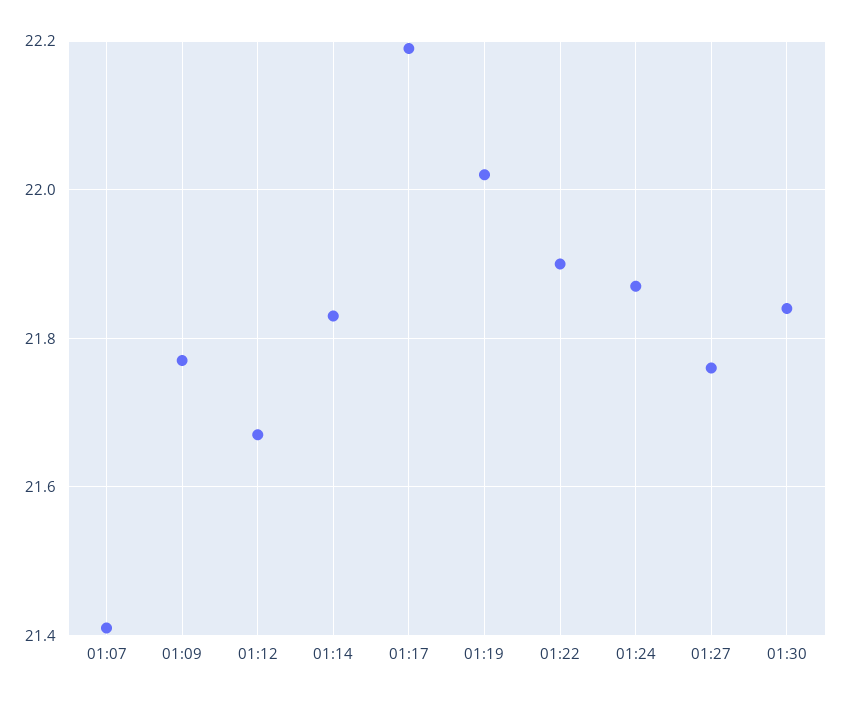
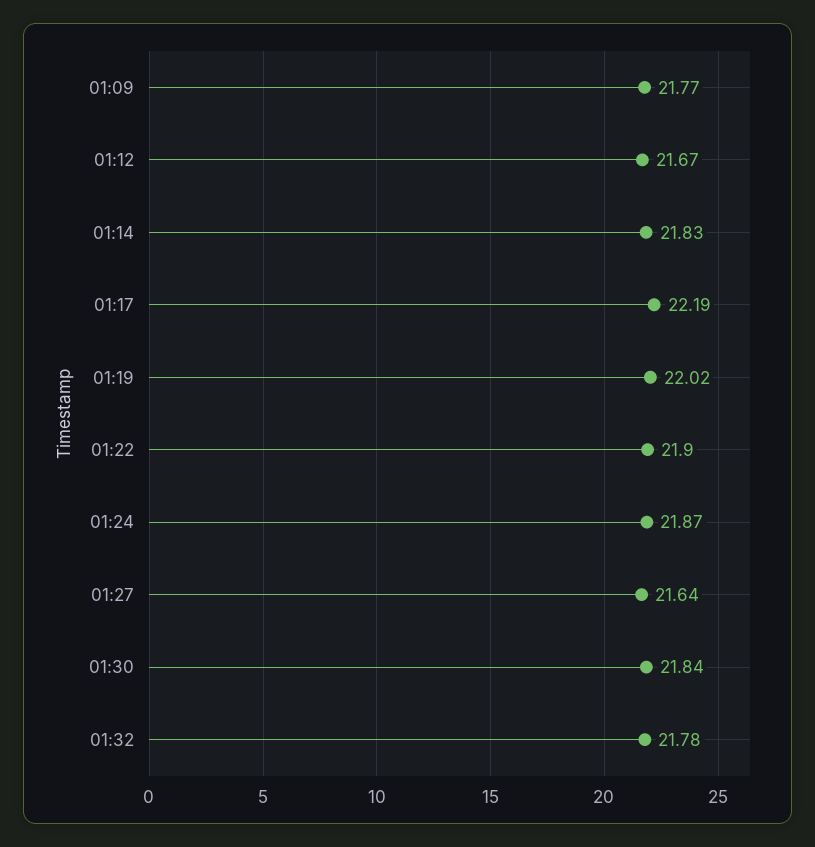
01:07: 21.4 -> none
01:27: 21.75 -> 21.64
01:32: none -> 21.78

